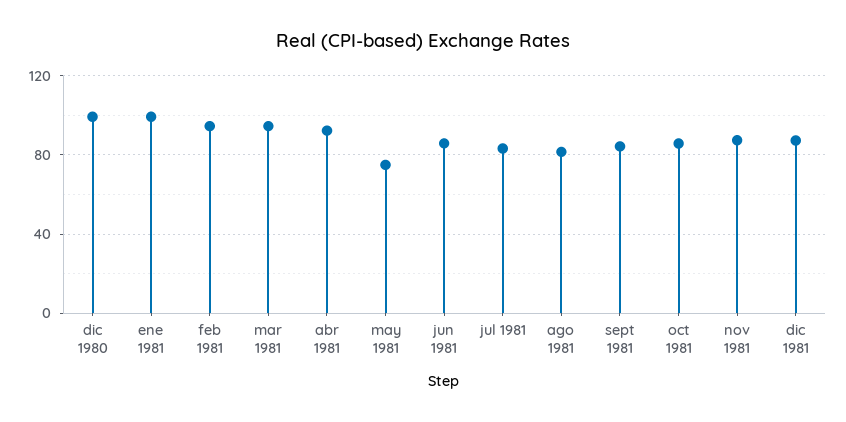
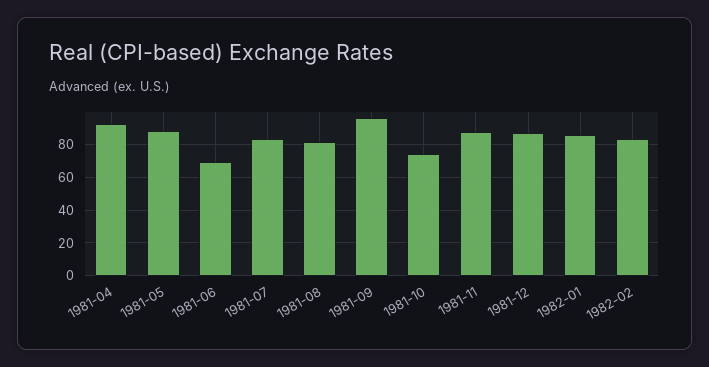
dic 1980: 100 -> none
ene 1981: 100 -> none
feb 1981: 95 -> none
mar 1981: 95 -> none
may 1981: 75 -> 90
jun 1981: 85 -> 70
sept 1981: 85 -> 95
oct 1981: 85 -> 75
1982-01: none -> 85
1982-02: none -> 85

